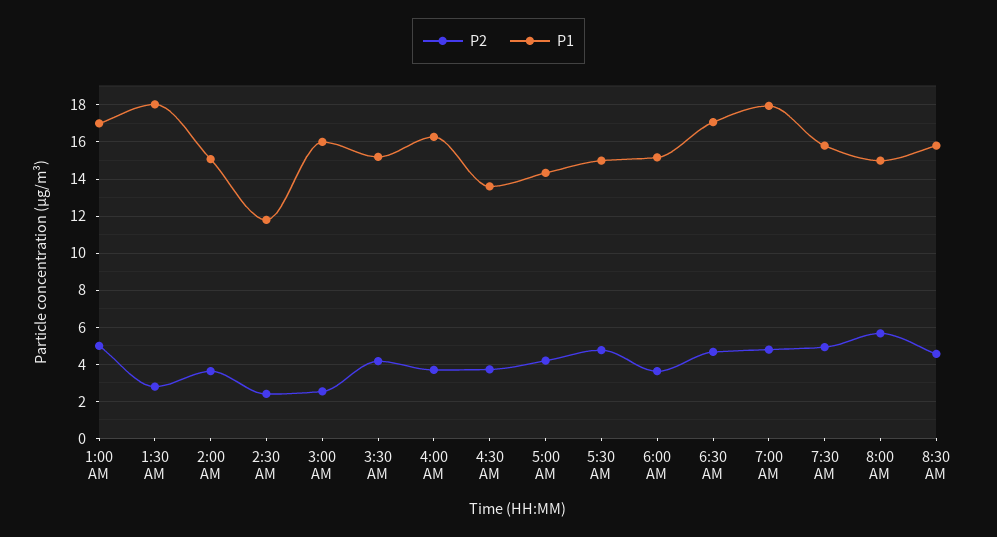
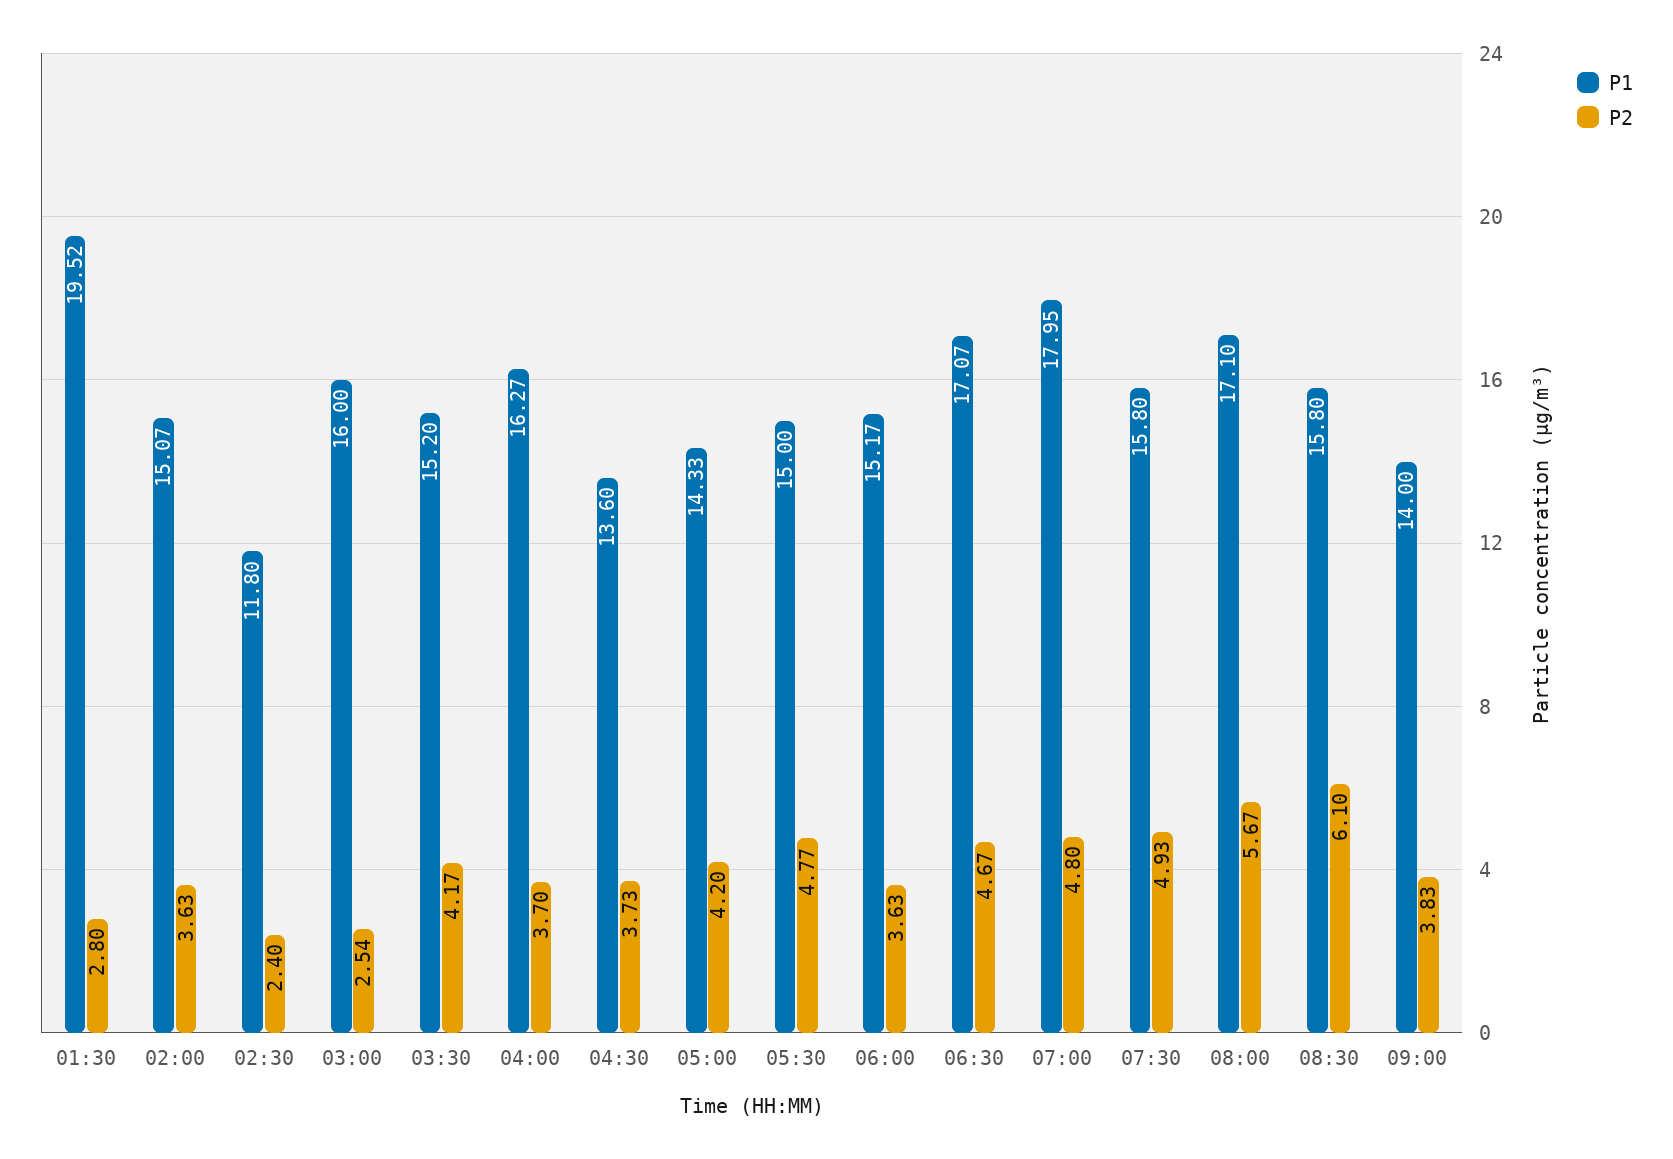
P2, 1:00 AM: 5 -> none
P1, 1:00 AM: 17 -> none
P1, 1:30 AM: 18 -> 19.52
P1, 8:00 AM: 15 -> 17.1
P2, 8:30 AM: 4.5 -> 6.1
P1, 09:00: none -> 14
P2, 09:00: none -> 3.83

